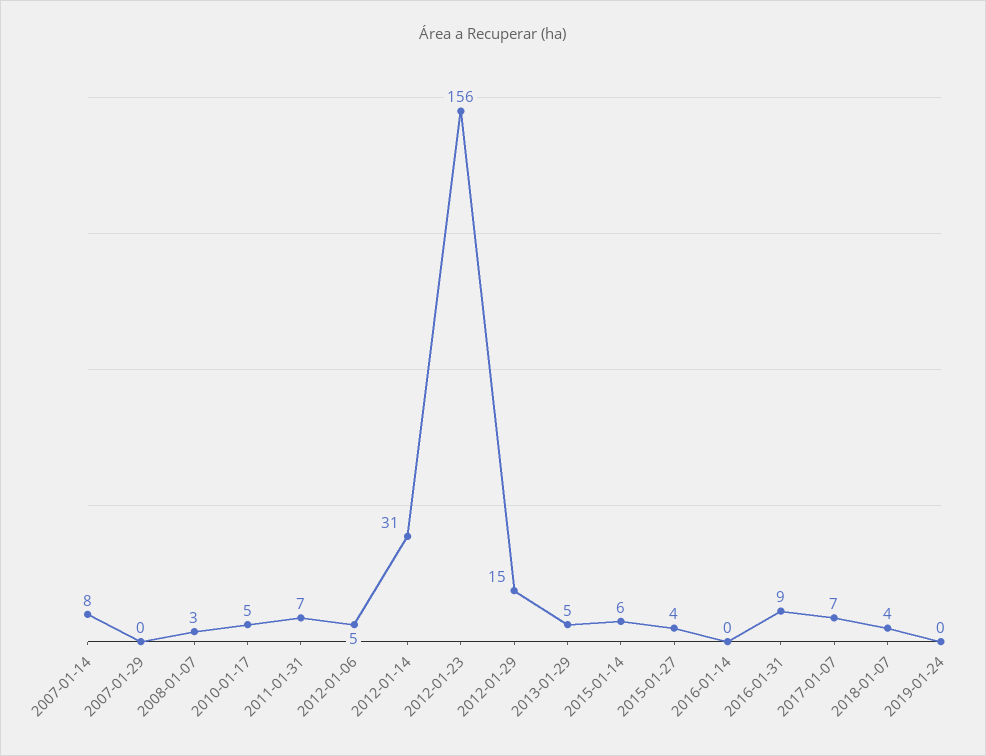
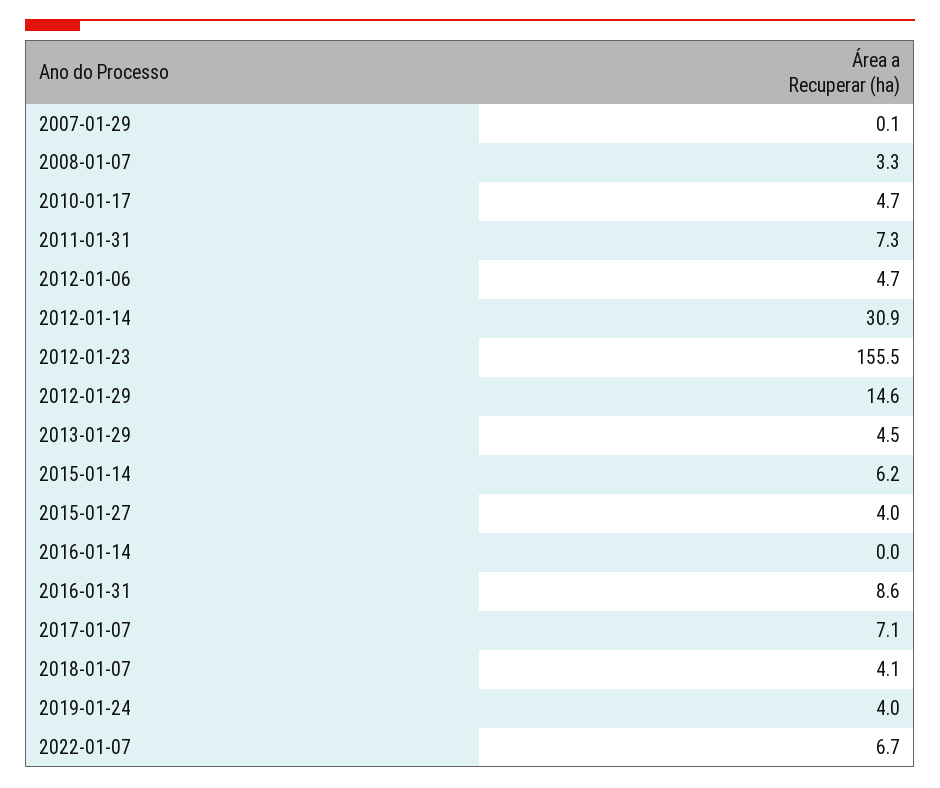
2007-01-14: 8 -> none
2019-01-24: 0 -> 4
2022-01-07: none -> 6.7

